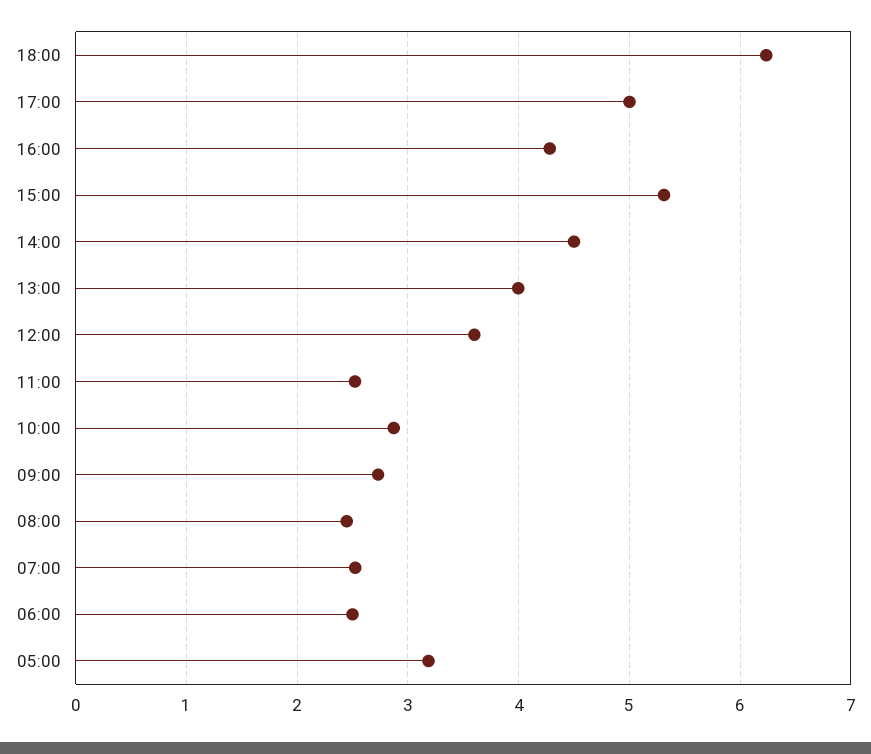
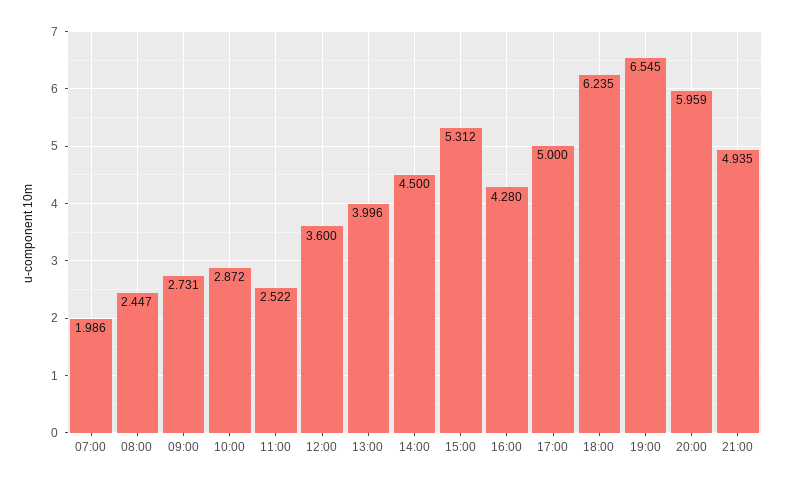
07:00: 2.5 -> 1.986
06:00: 2.5 -> none
05:00: 3.2 -> none
19:00: none -> 6.545
20:00: none -> 5.959
21:00: none -> 4.935

